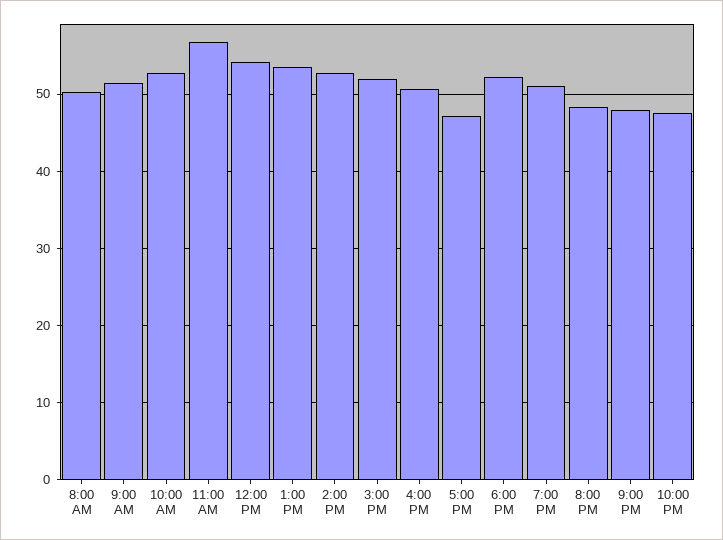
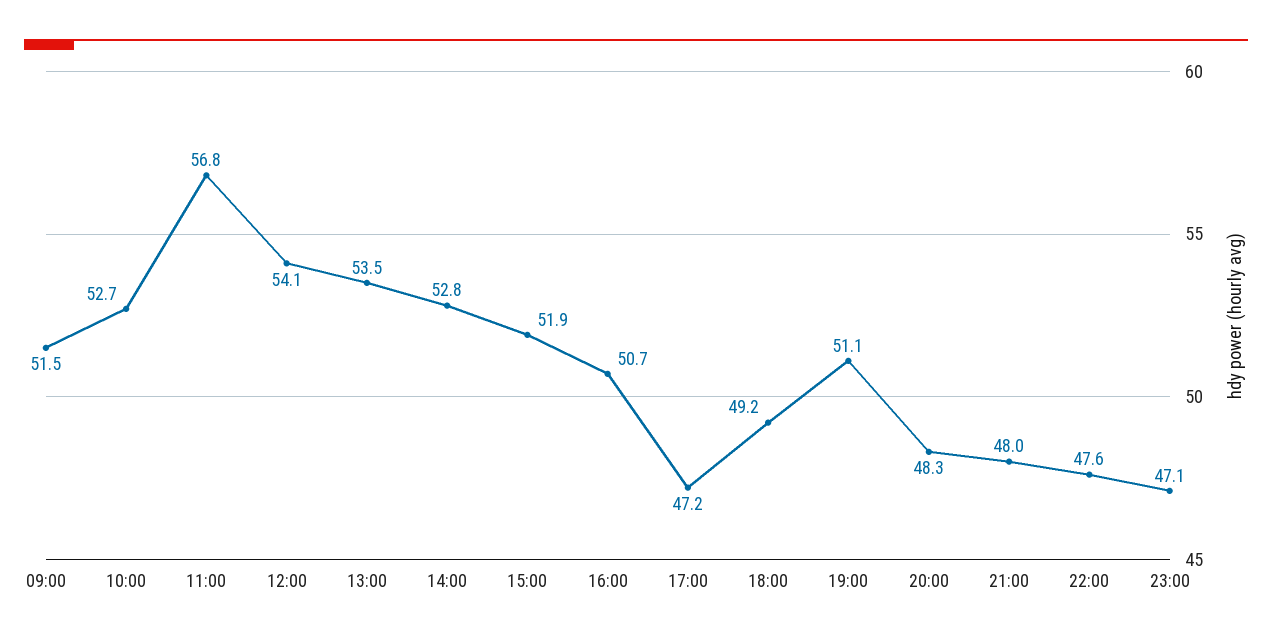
8:00 AM: 50 -> none
6:00 PM: 52 -> 49.2
23:00: none -> 47.1

